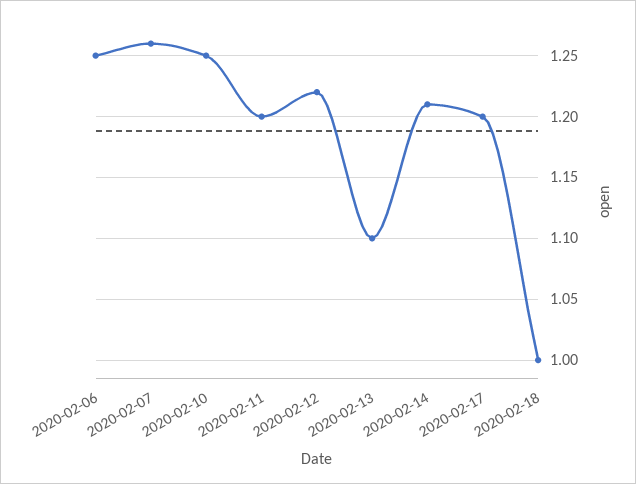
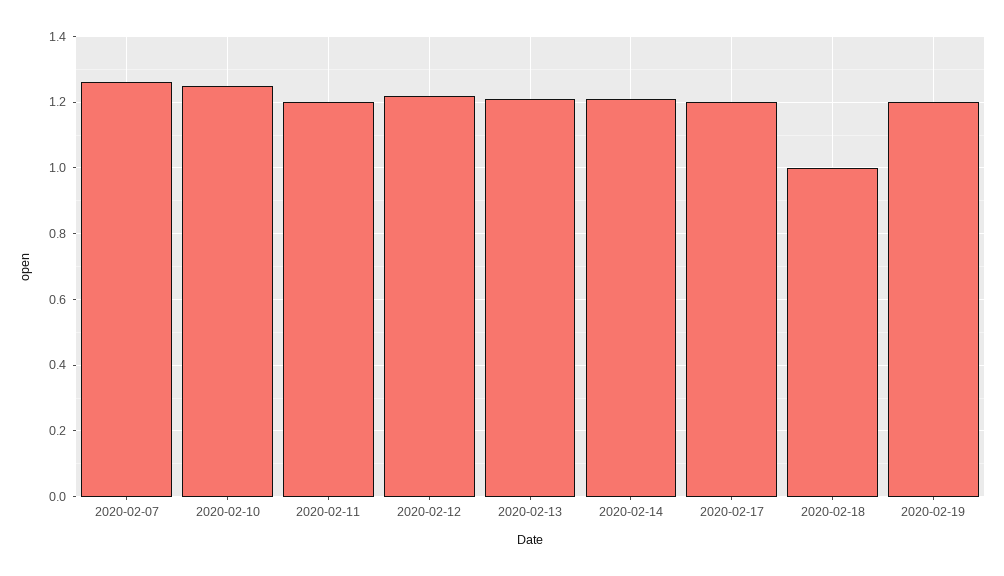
2020-02-06: 1.25 -> none
2020-02-13: 1.1 -> 1.2
2020-02-19: none -> 1.2

